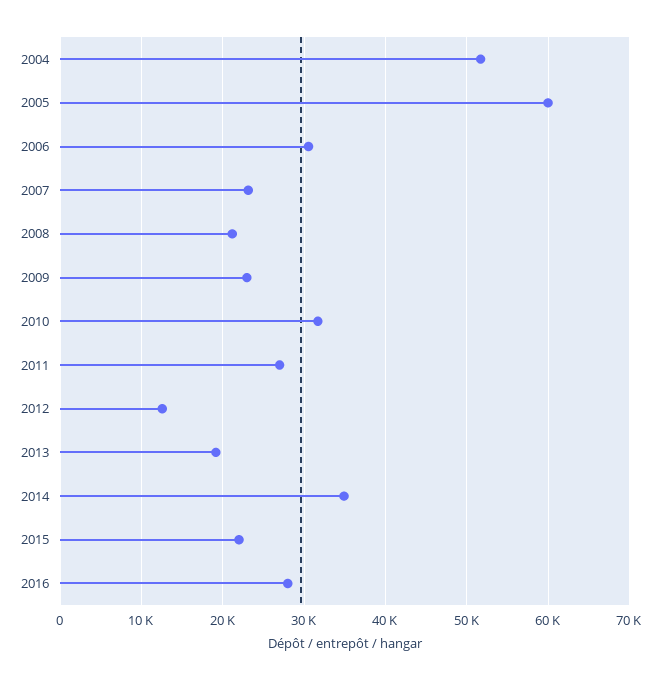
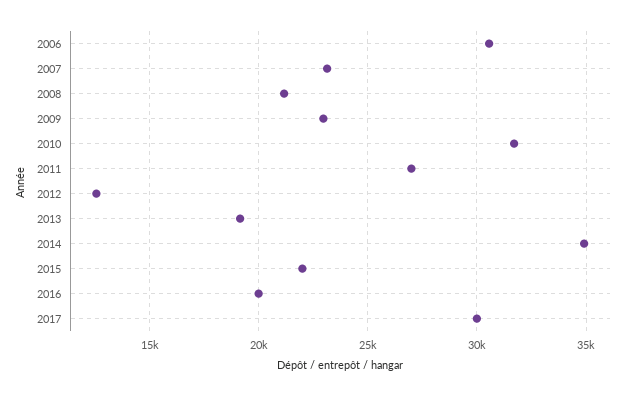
2004: 52000 -> none
2005: 60000 -> none
2016: 28000 -> 20000
2017: none -> 30000

